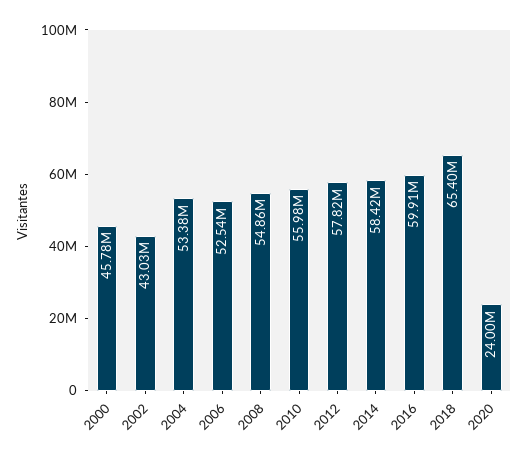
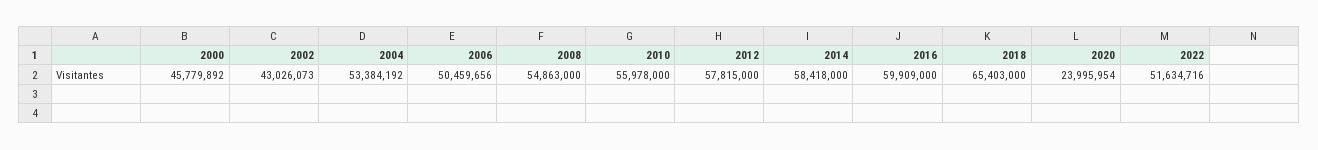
2006: 52540000 -> 50459656
2022: none -> 51634716

